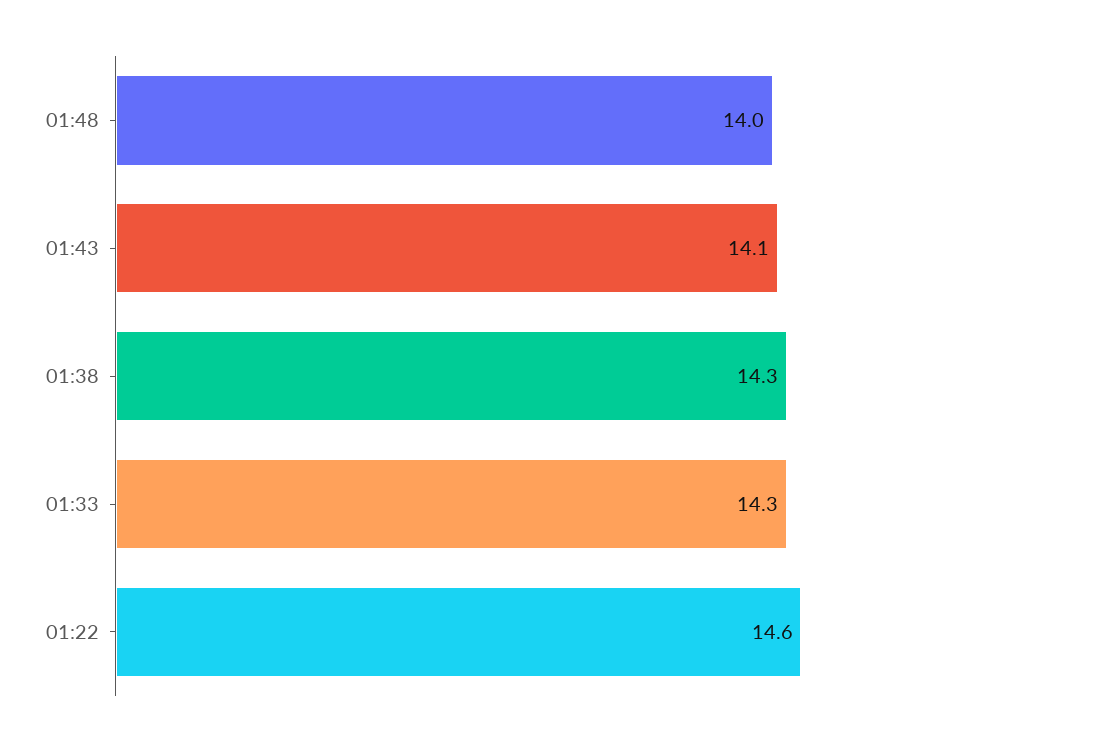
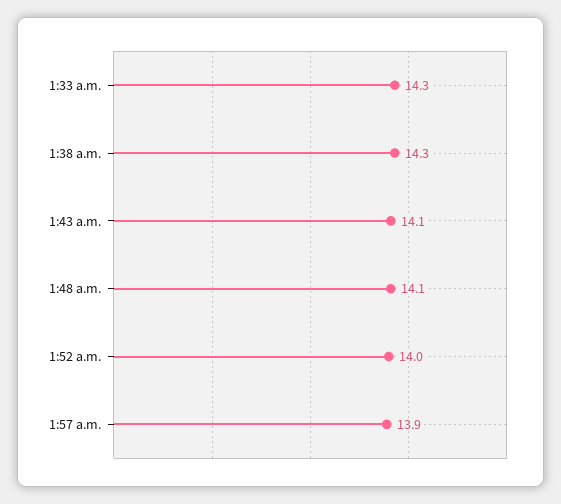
01:48: 14 -> 14.1
01:22: 14.6 -> none
1:52 a.m.: none -> 14
1:57 a.m.: none -> 13.9

